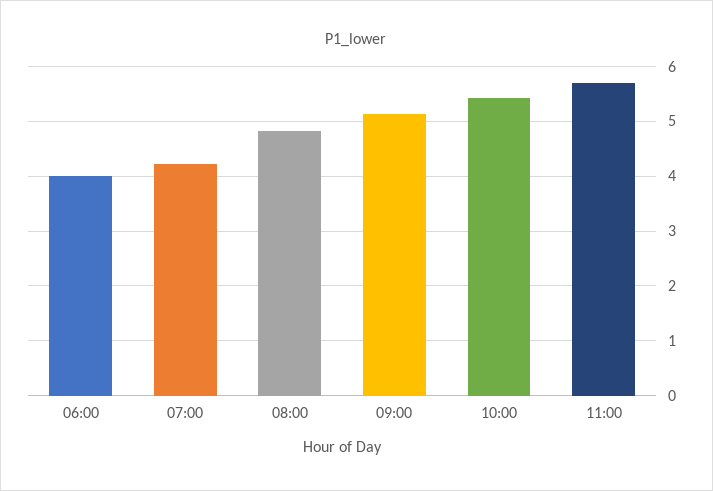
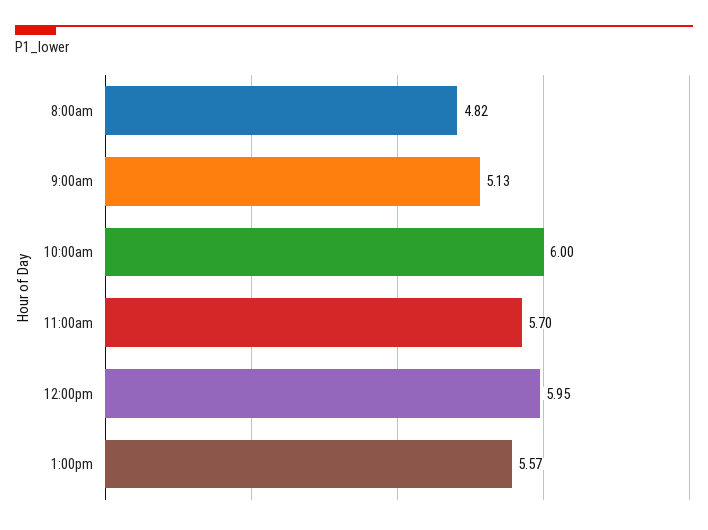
06:00: 4 -> none
07:00: 4.2 -> none
10:00: 5.4 -> 6
12:00pm: none -> 5.95
1:00pm: none -> 5.57

